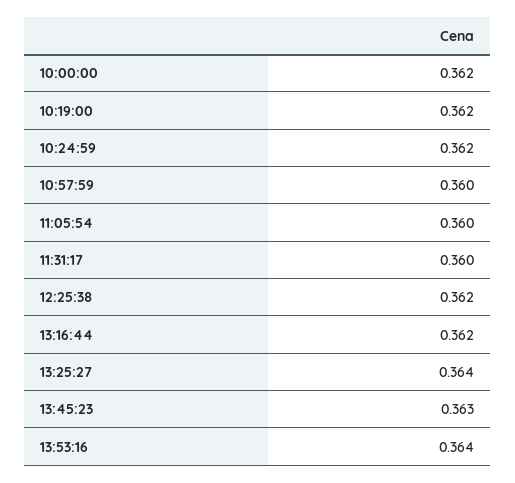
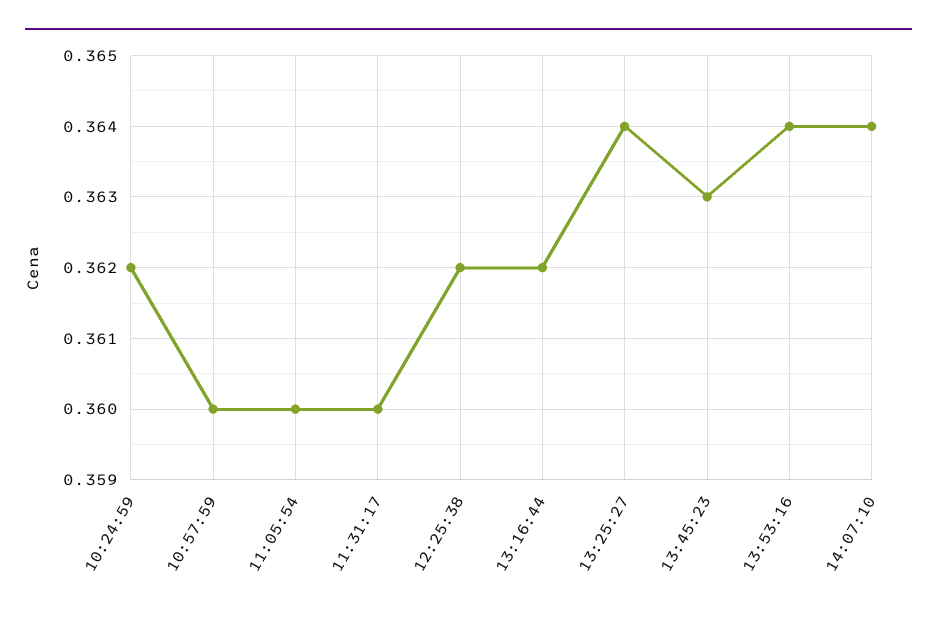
10:00:00: 0.362 -> none
10:19:00: 0.362 -> none
14:07:10: none -> 0.364

